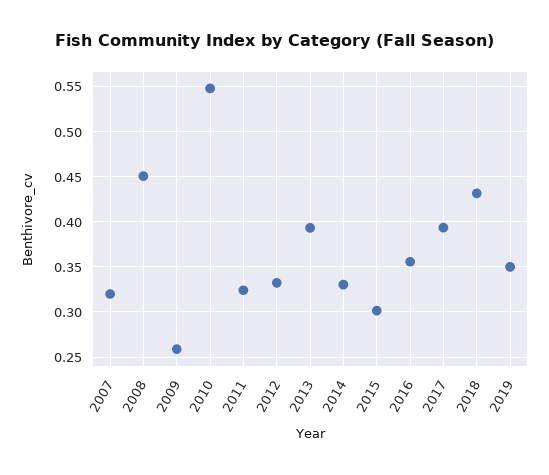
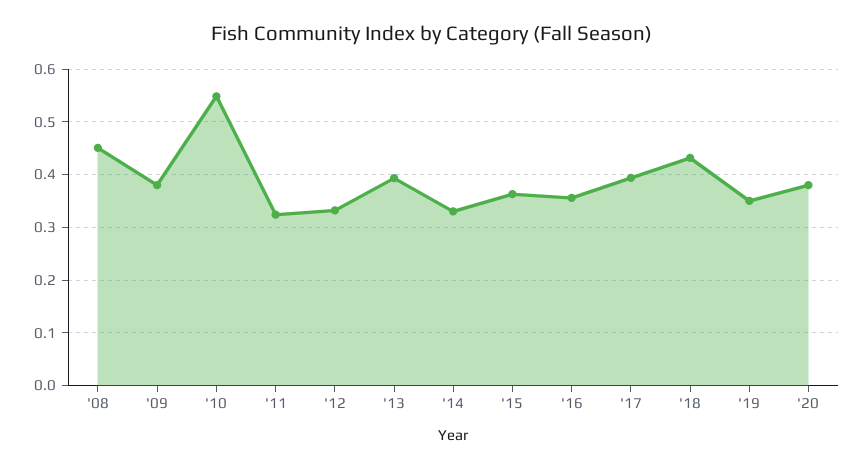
2007: 0.32 -> none
2009: 0.26 -> 0.38
2015: 0.3 -> 0.36
'20: none -> 0.38

